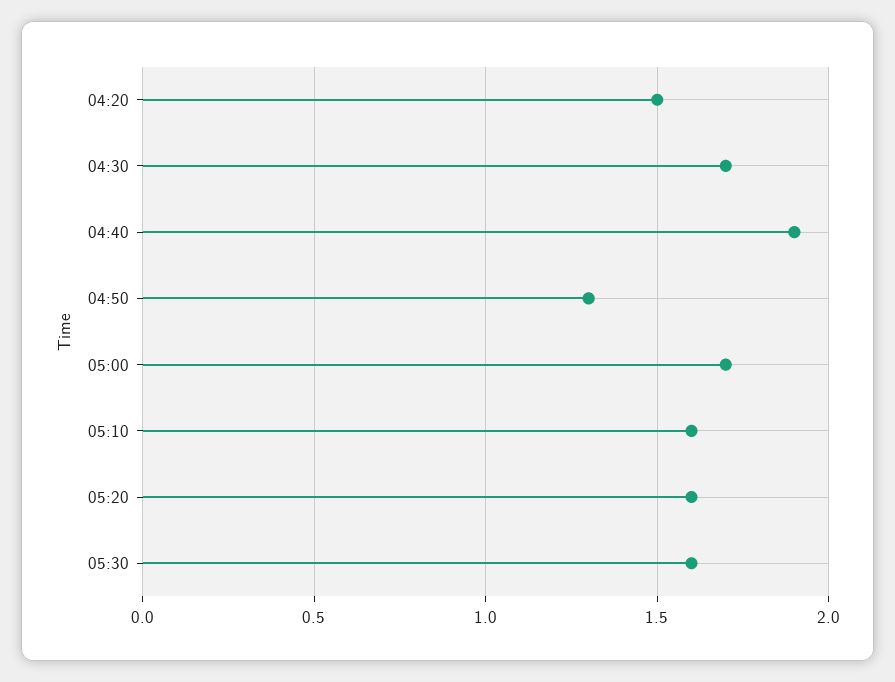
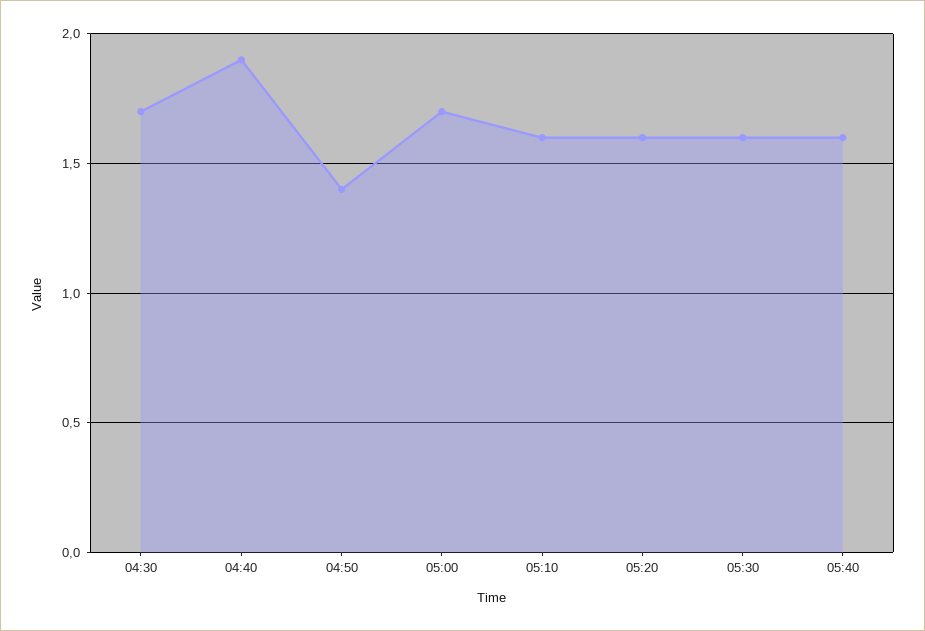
04:20: 1.5 -> none
04:50: 1.3 -> 1.4
05:40: none -> 1.6

